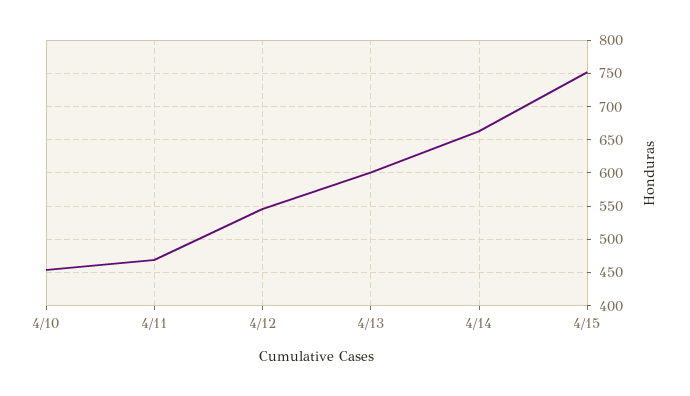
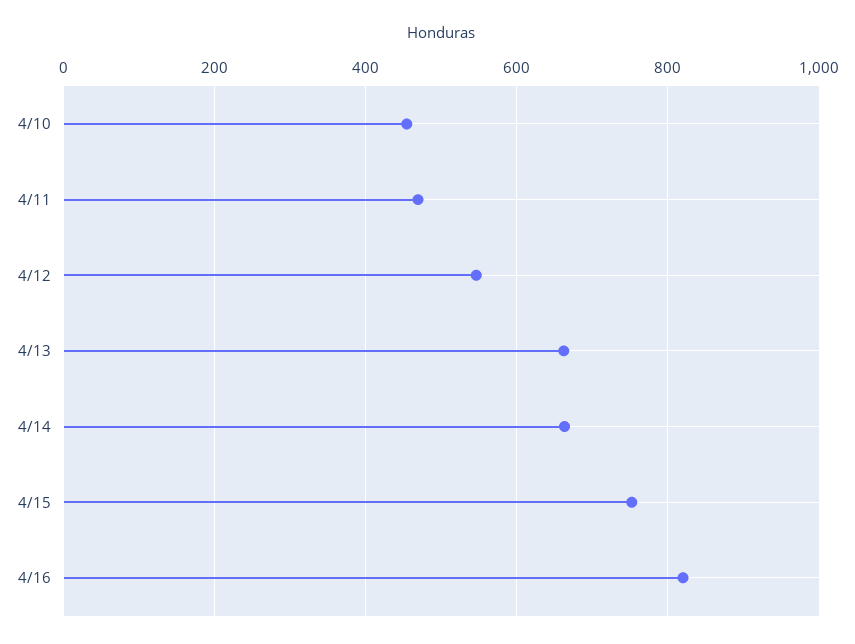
4/13: 600 -> 660
4/16: none -> 820

